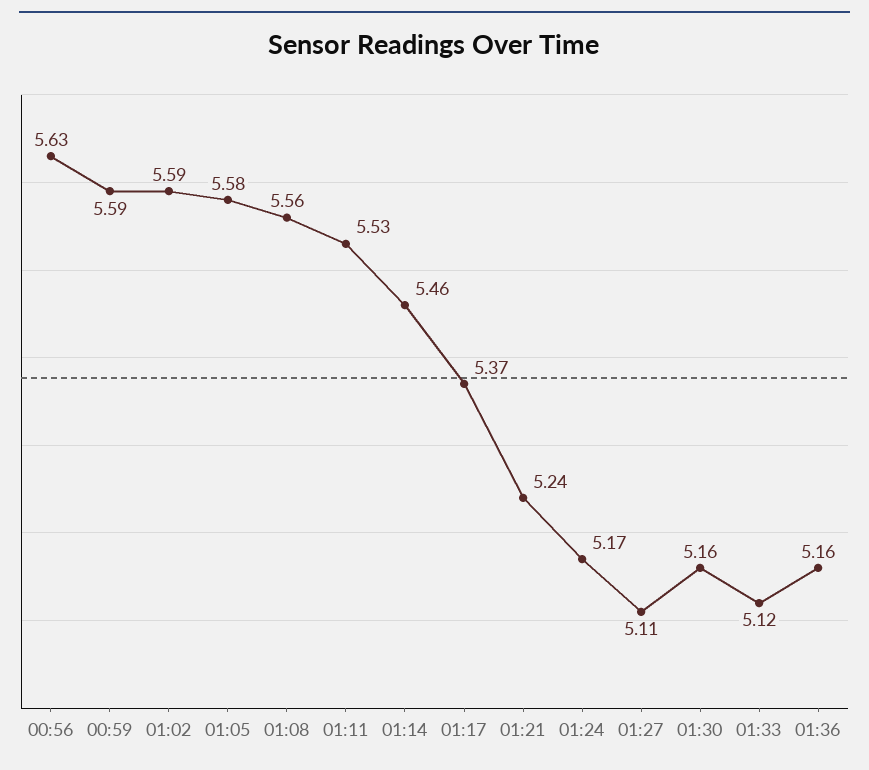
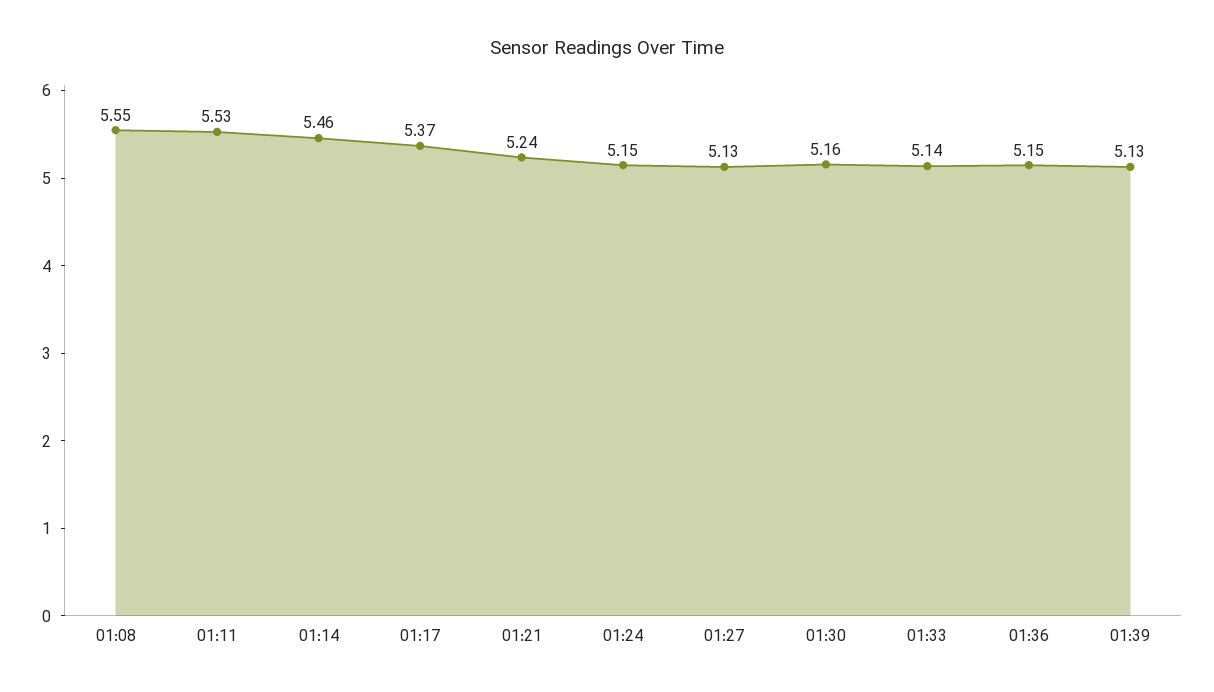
00:56: 5.63 -> none
00:59: 5.59 -> none
01:02: 5.59 -> none
01:05: 5.58 -> none
01:08: 5.56 -> 5.55
01:24: 5.17 -> 5.15
01:27: 5.11 -> 5.13
01:33: 5.12 -> 5.14
01:36: 5.16 -> 5.15
01:39: none -> 5.13

